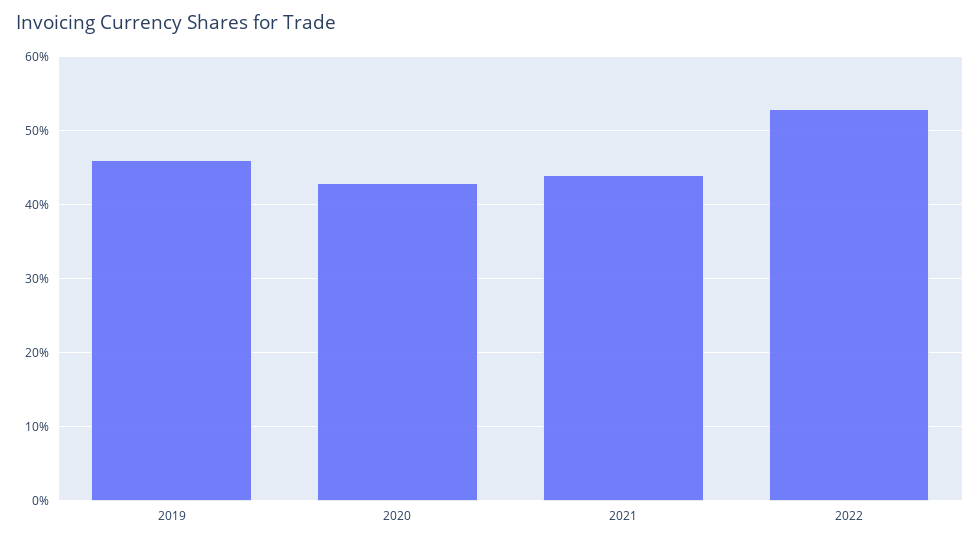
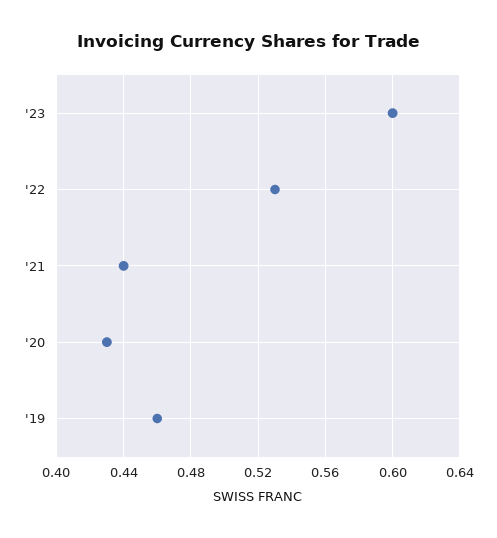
'23: none -> 0.6

